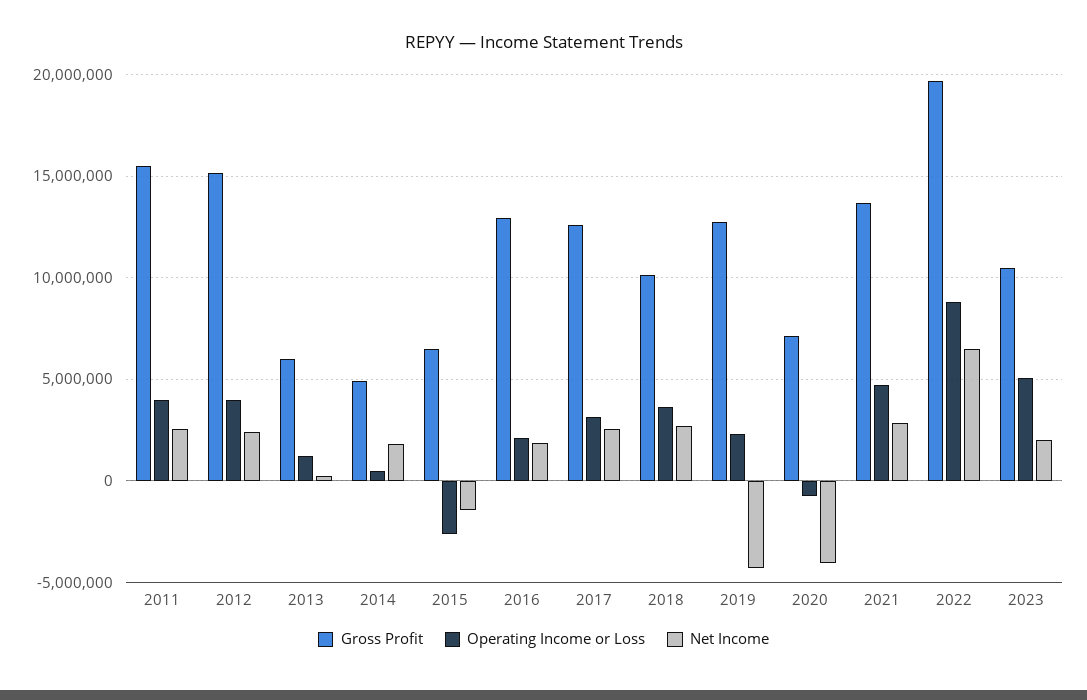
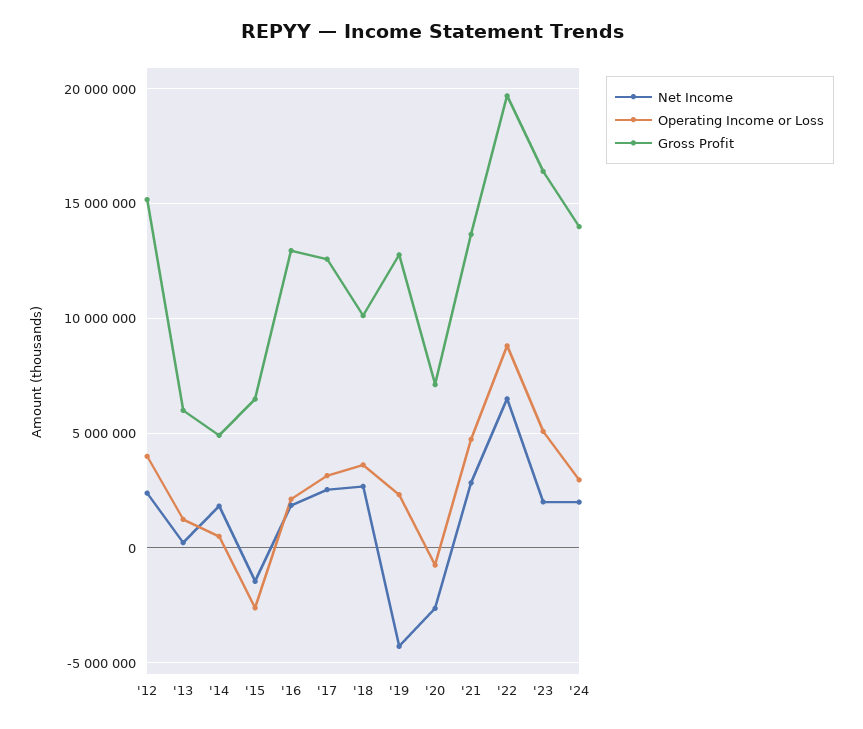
Gross Profit, 2011: 15500000 -> none
Operating Income or Loss, 2011: 4000000 -> none
Net Income, 2011: 2500000 -> none
Net Income, 2020: -4000000 -> -2500000
Gross Profit, 2023: 10500000 -> 16500000
Net Income, '24: none -> 2000000
Operating Income or Loss, '24: none -> 3000000
Gross Profit, '24: none -> 14000000

